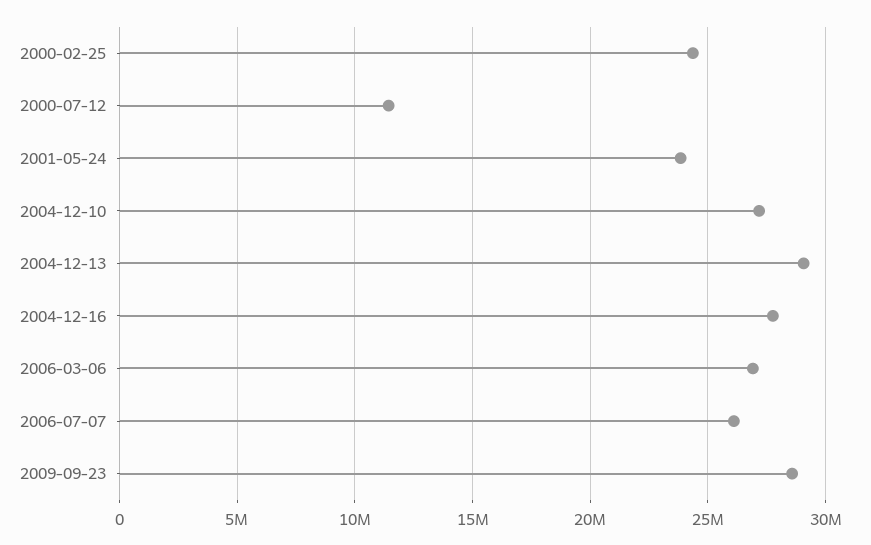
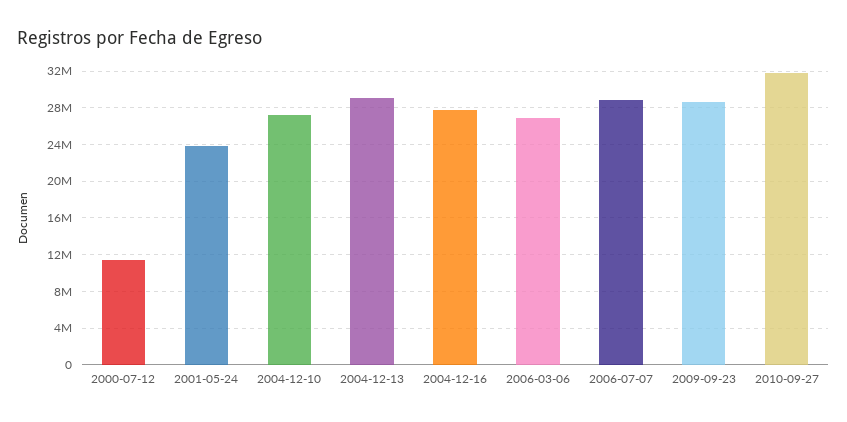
2000-02-25: 24500000 -> none
2006-07-07: 26000000 -> 29000000
2010-09-27: none -> 32000000

